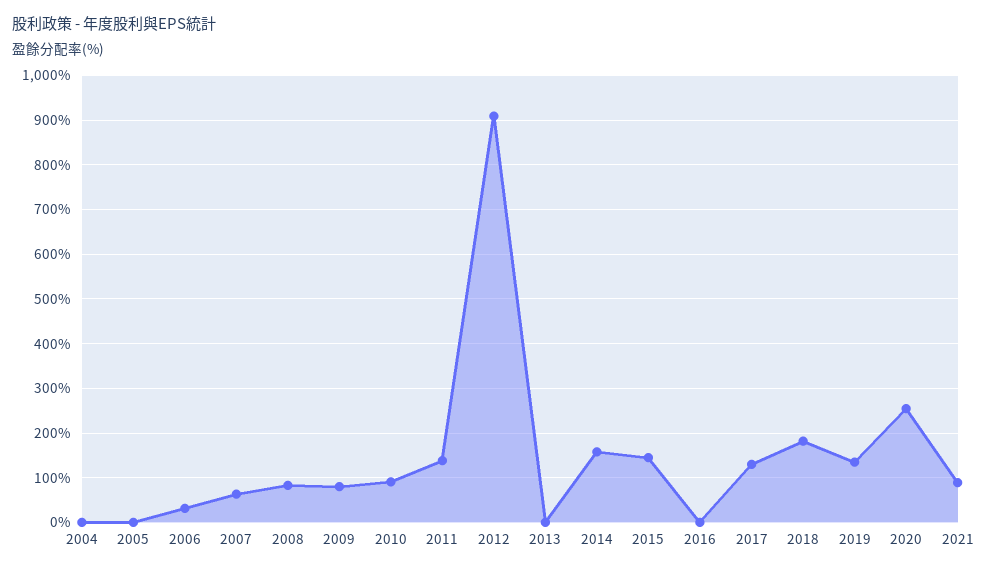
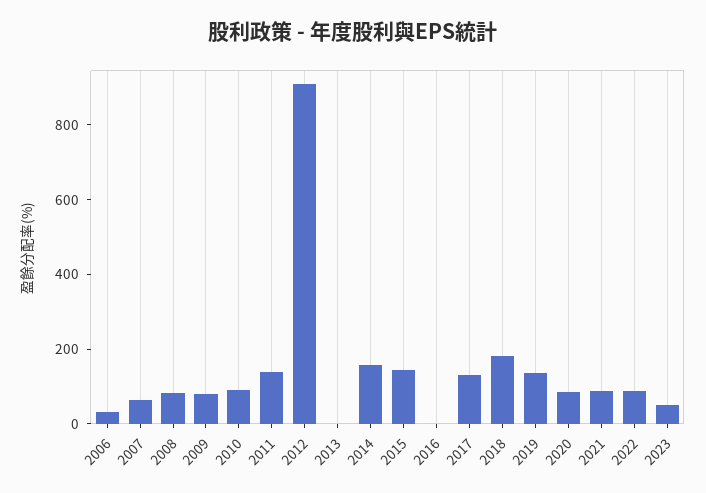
2004: 0 -> none
2005: 0 -> none
2020: 260 -> 100
2022: none -> 100
2023: none -> 50

